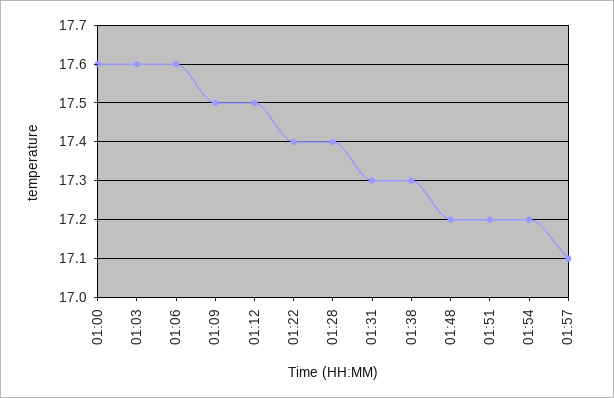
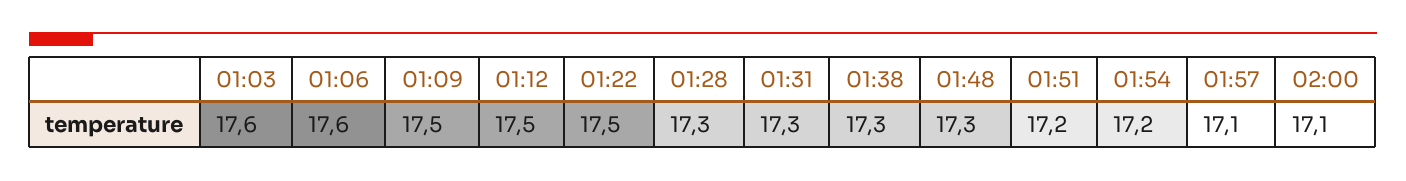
01:00: 17.6 -> none
01:22: 17.4 -> 17.5
01:28: 17.4 -> 17.3
01:48: 17.2 -> 17.3
02:00: none -> 17.1

